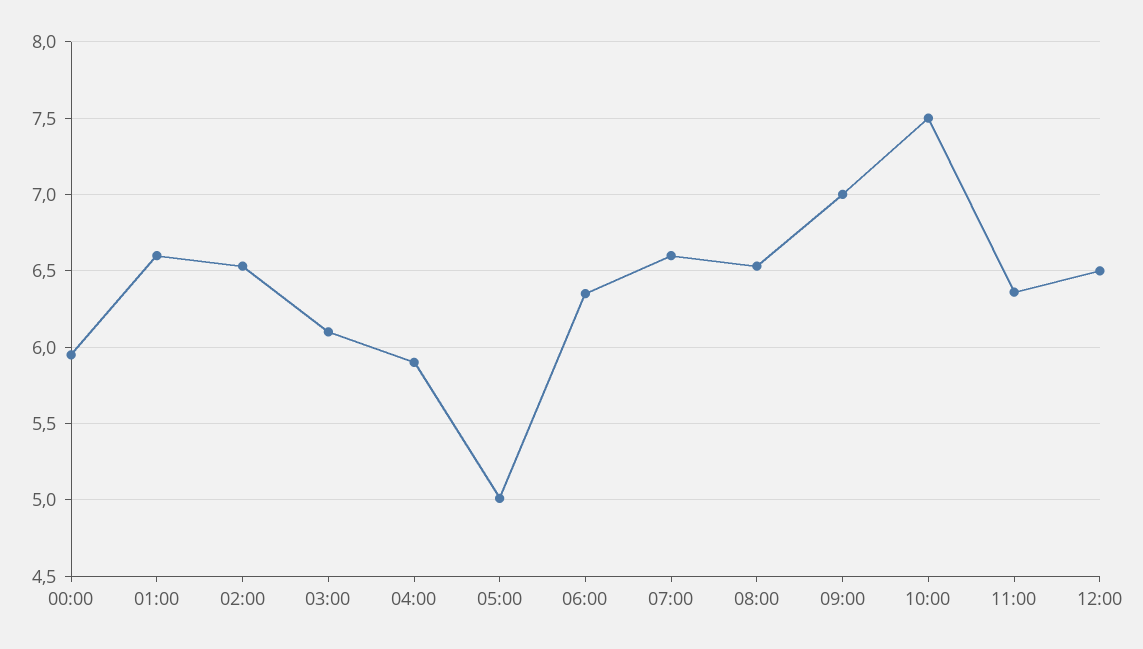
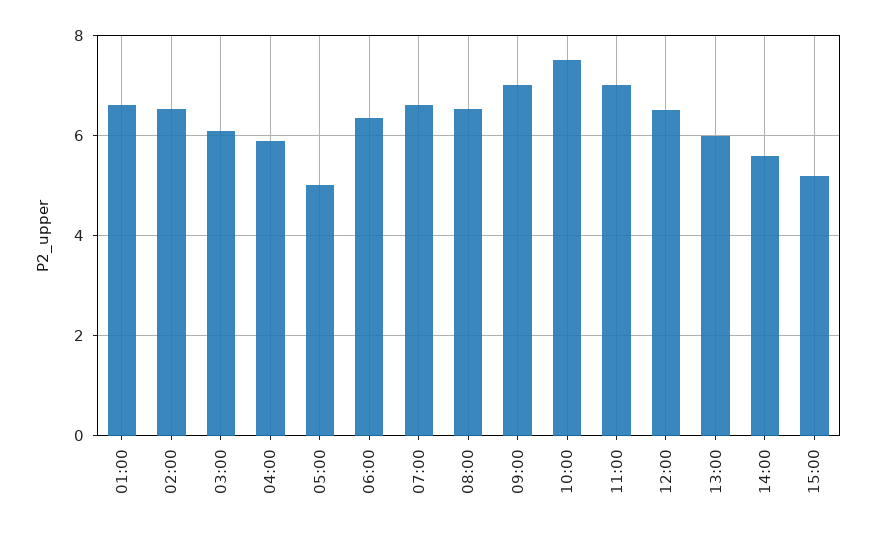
00:00: 5.95 -> none
11:00: 6.35 -> 7
13:00: none -> 6
14:00: none -> 5.6
15:00: none -> 5.2

